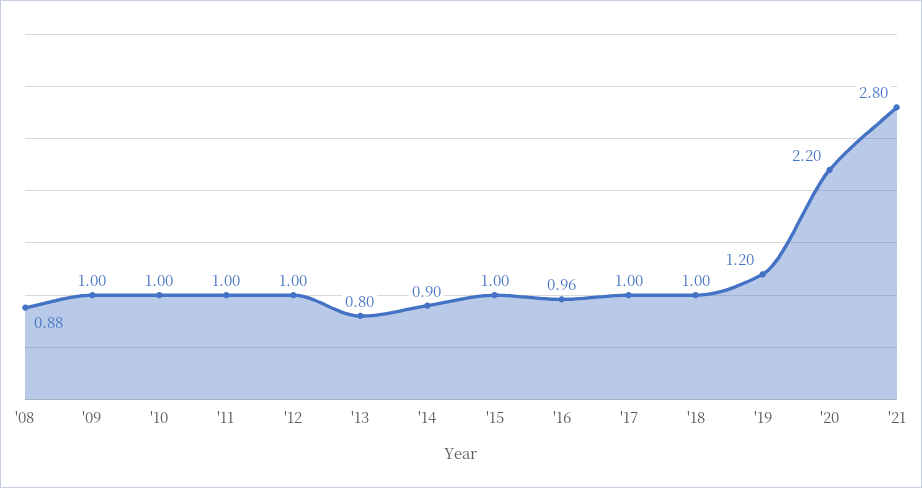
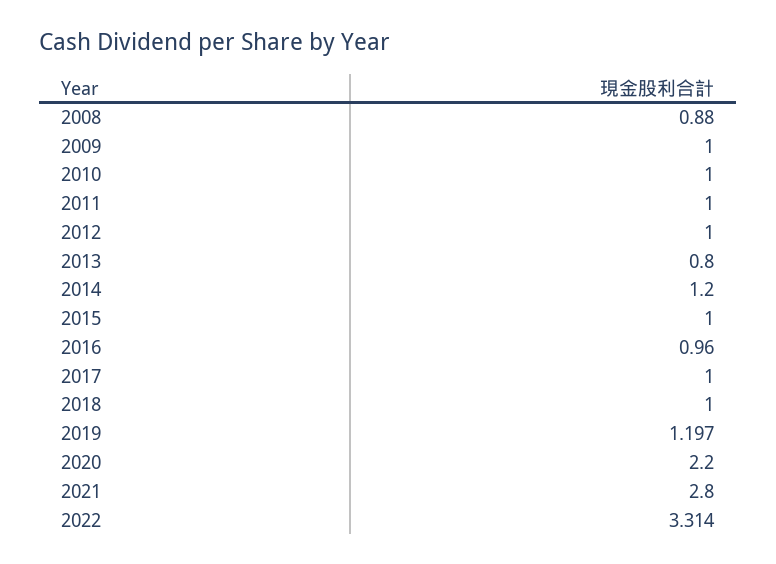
'14: 0.9 -> 1.2
2022: none -> 3.314

